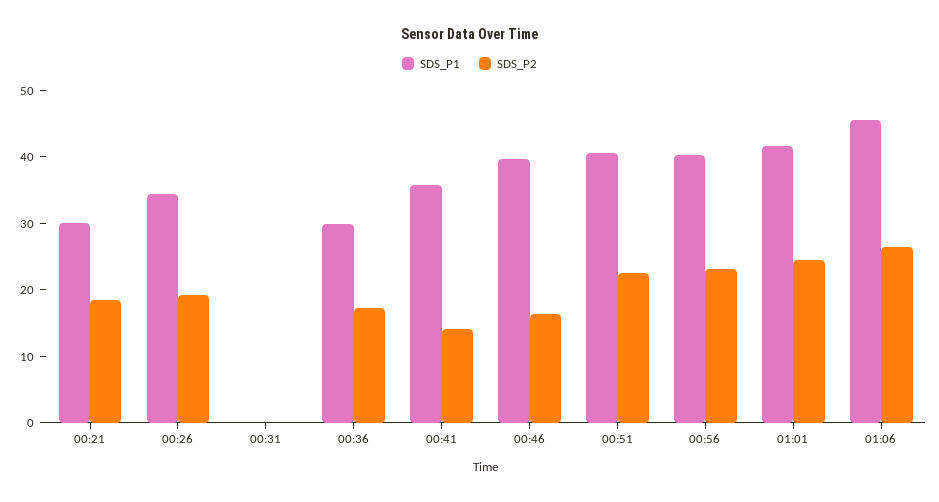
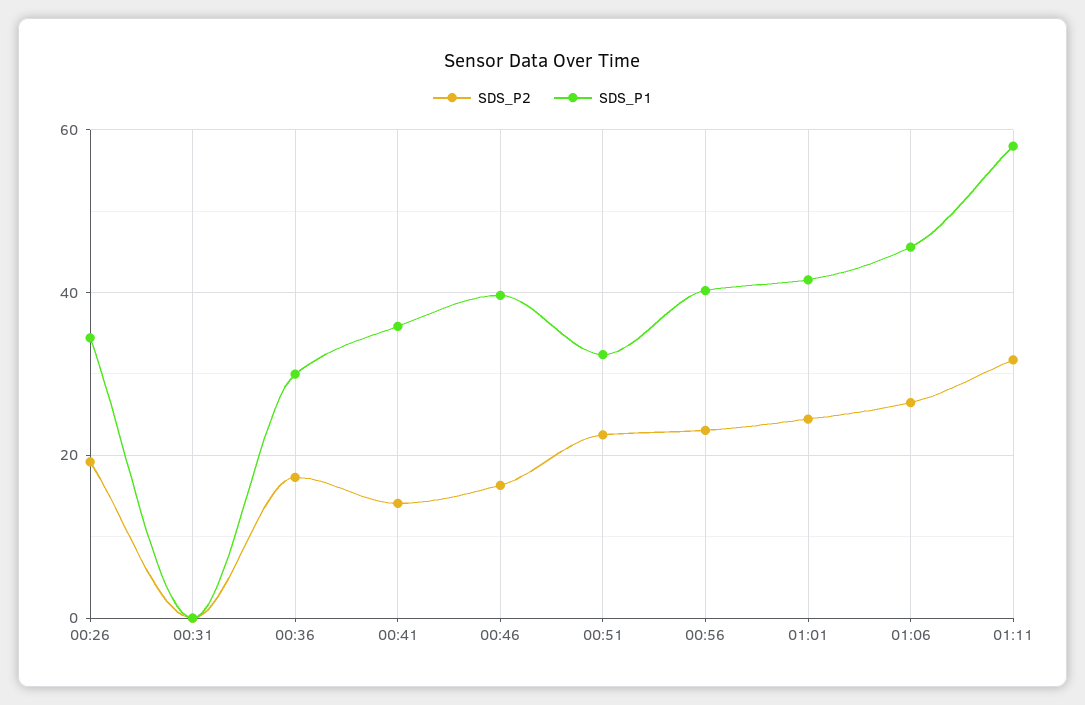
SDS_P1, 00:21: 30 -> none
SDS_P2, 00:21: 18 -> none
SDS_P1, 00:51: 40 -> 32
SDS_P2, 01:11: none -> 32
SDS_P1, 01:11: none -> 58

